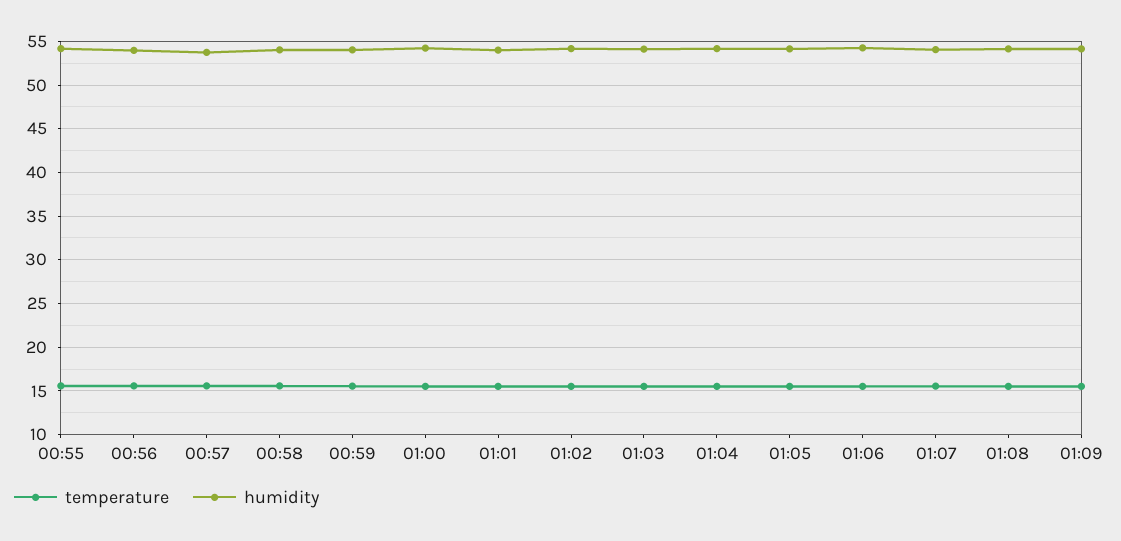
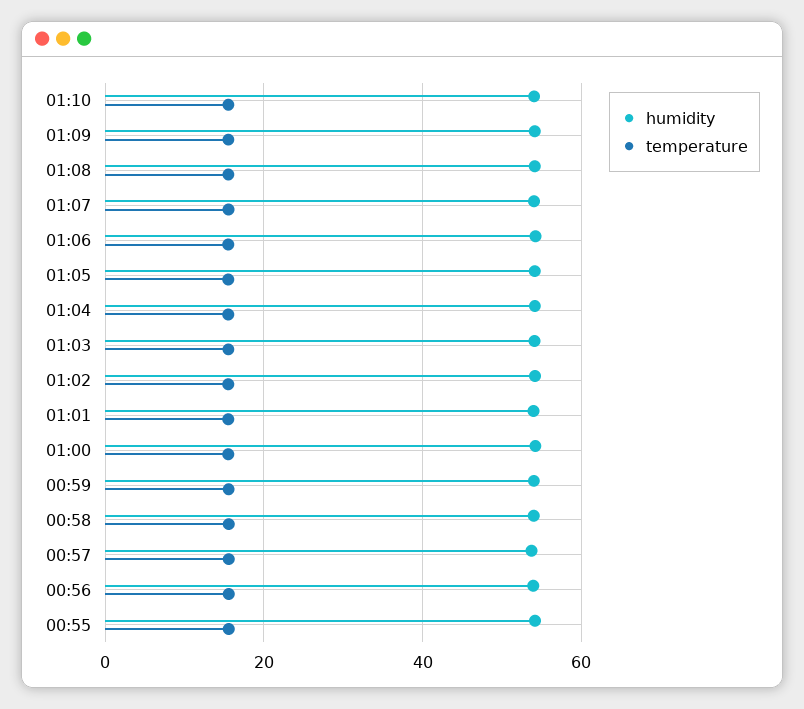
humidity, 01:10: none -> 54
temperature, 01:10: none -> 16

